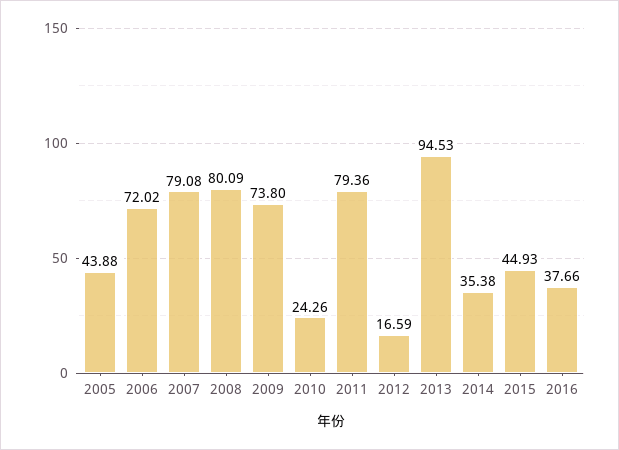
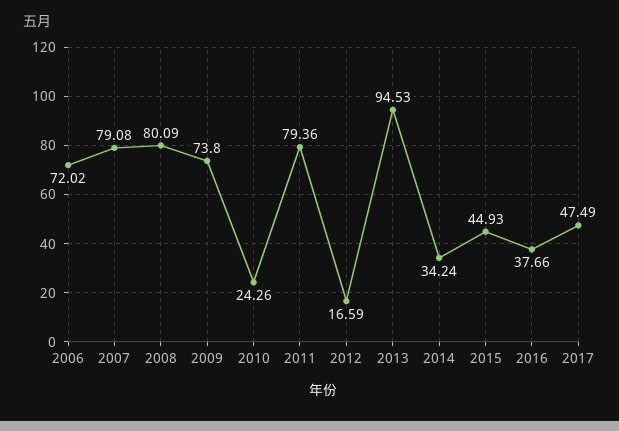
2005: 43.88 -> none
2014: 35.38 -> 34.24
2017: none -> 47.49

